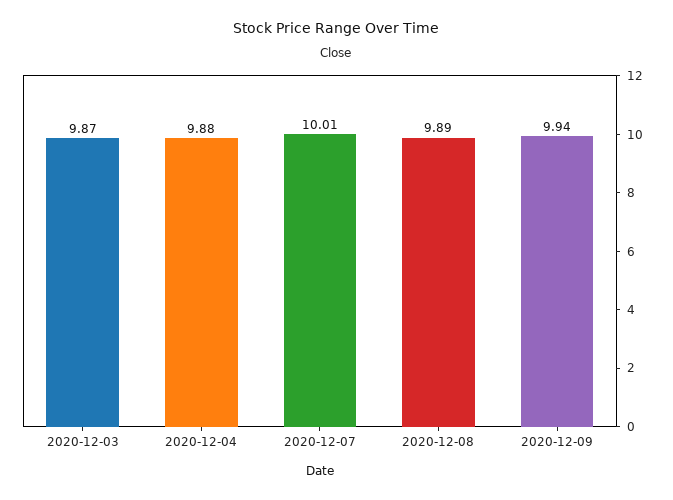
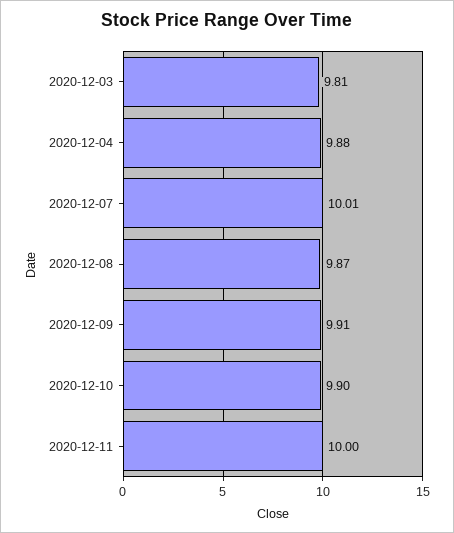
2020-12-03: 9.87 -> 9.81
2020-12-08: 9.89 -> 9.87
2020-12-09: 9.94 -> 9.91
2020-12-10: none -> 9.9
2020-12-11: none -> 10

